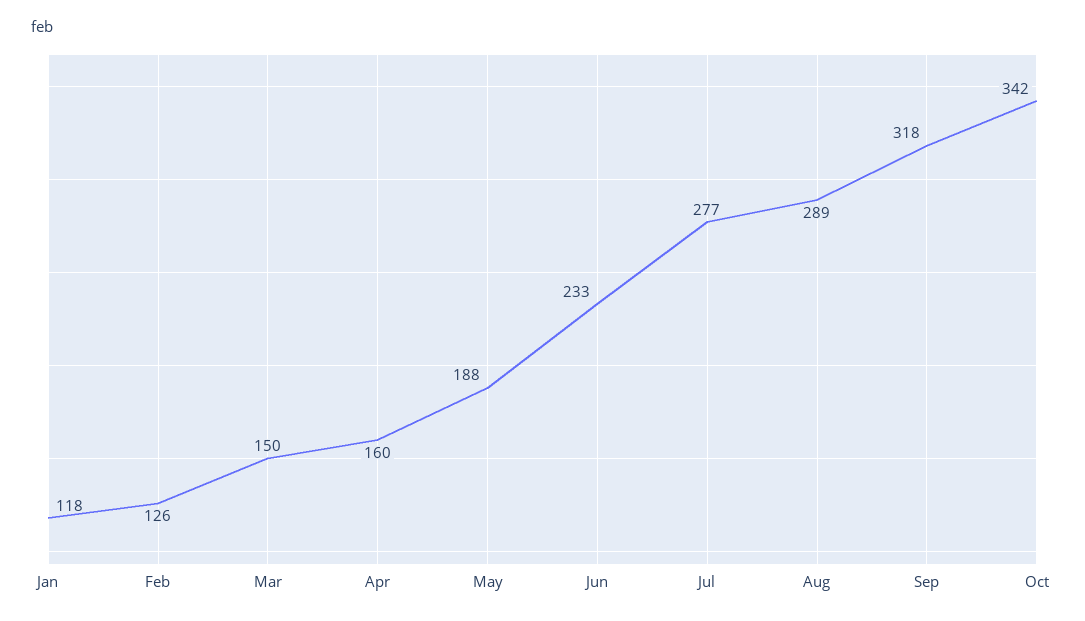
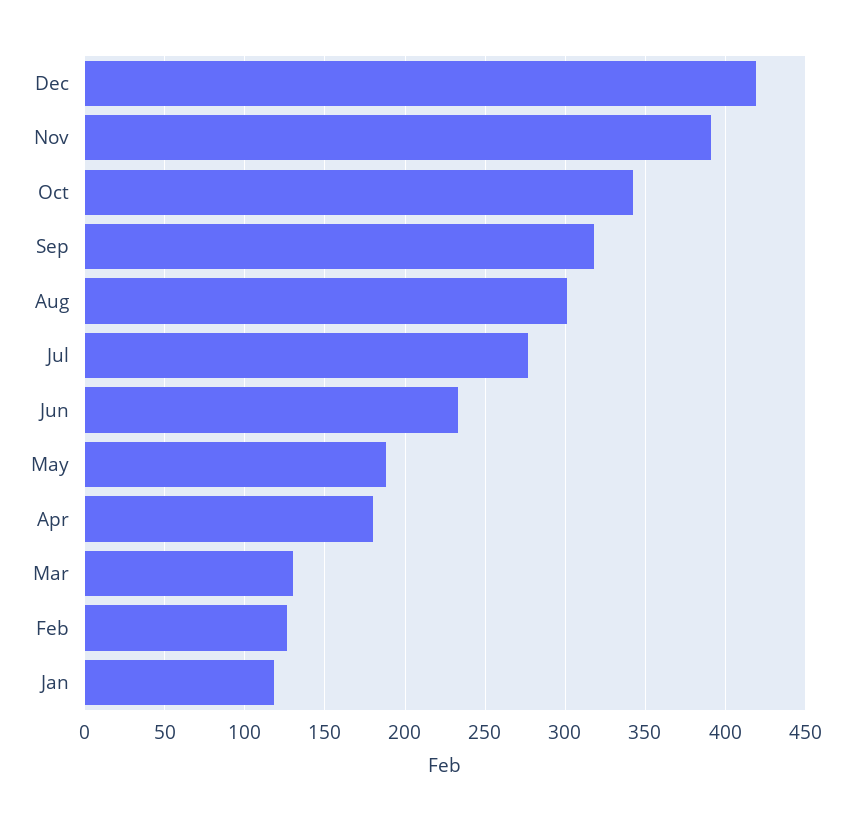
Mar: 150 -> 130
Apr: 160 -> 180
Aug: 289 -> 300
Dec: none -> 420
Nov: none -> 390

